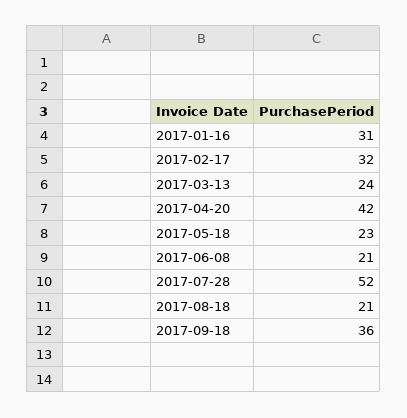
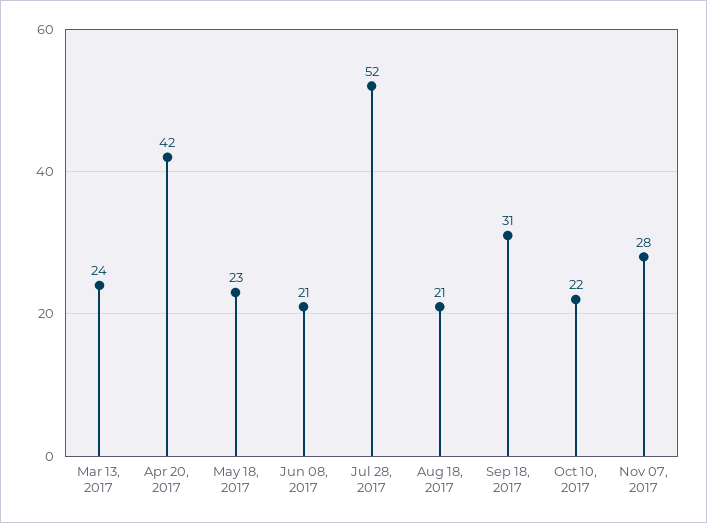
2017-01-16: 31 -> none
2017-02-17: 32 -> none
2017-09-18: 36 -> 31
Oct 10, 2017: none -> 22
Nov 07, 2017: none -> 28

